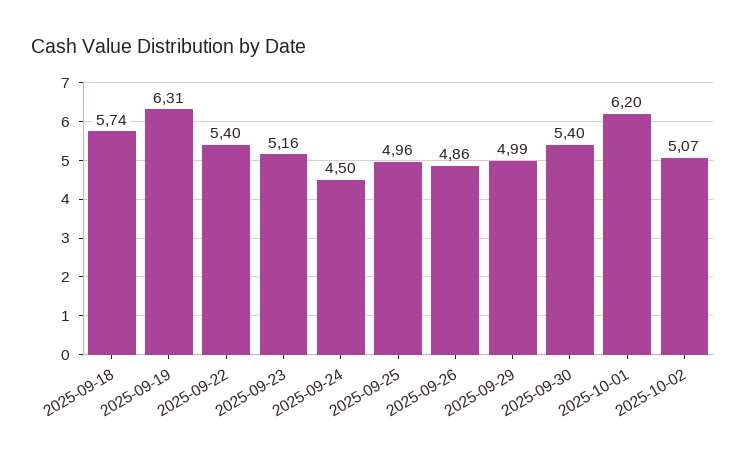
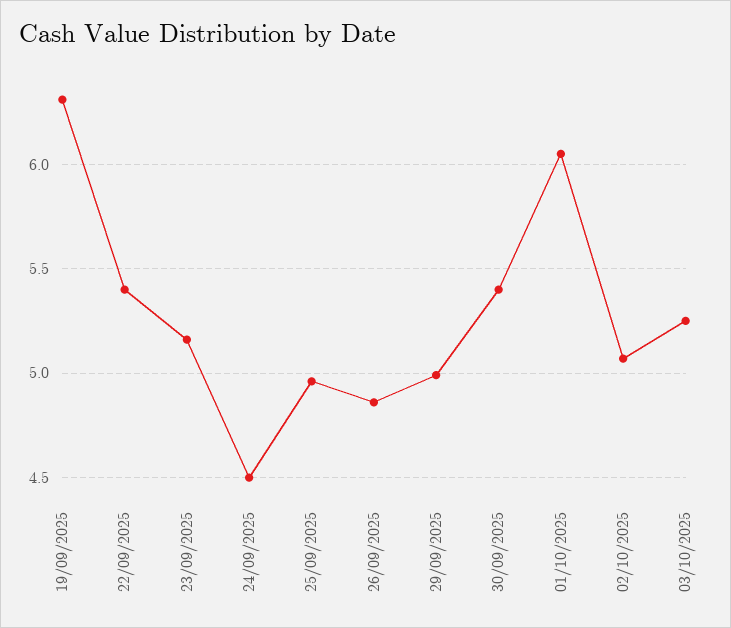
2025-09-18: 5.74 -> none
2025-10-01: 6.2 -> 6.05
03/10/2025: none -> 5.25

